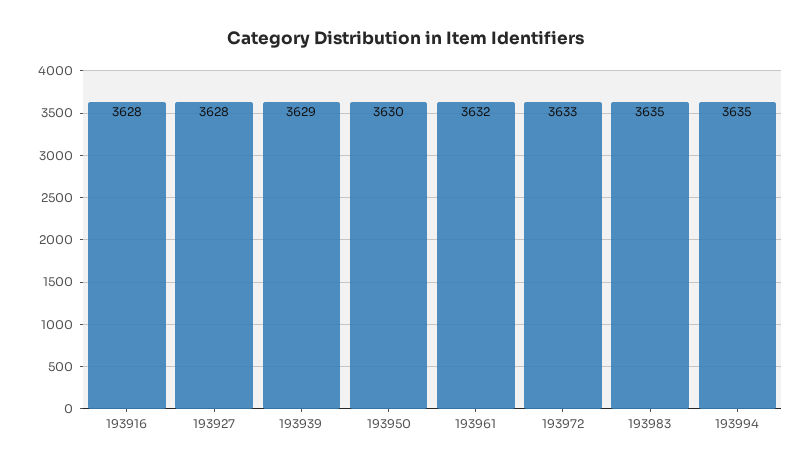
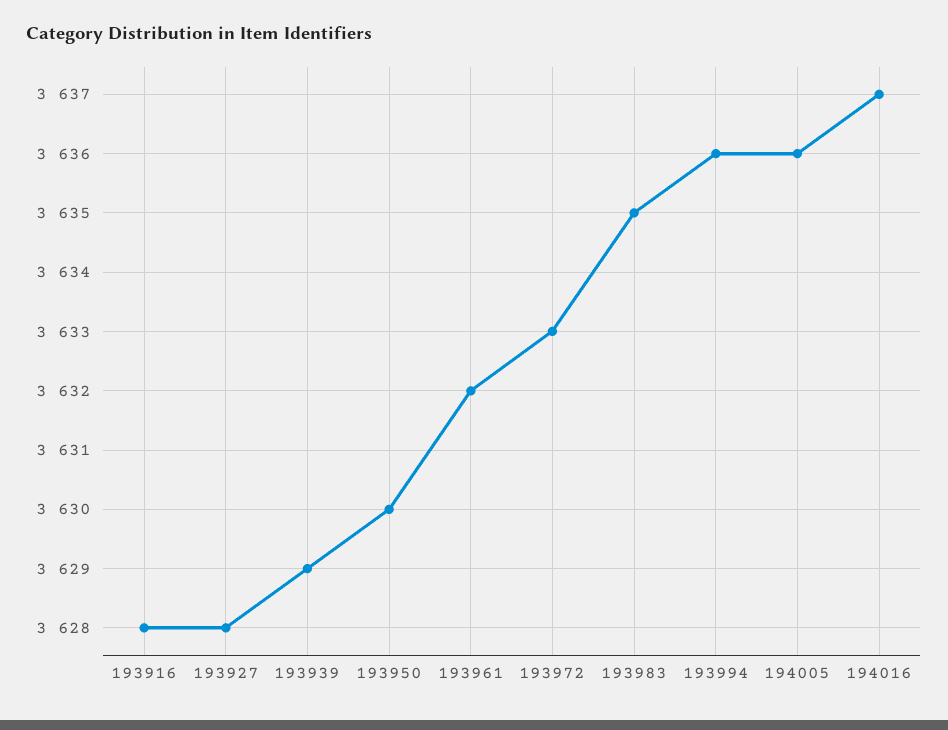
193994: 3635 -> 3636
194005: none -> 3636
194016: none -> 3637

